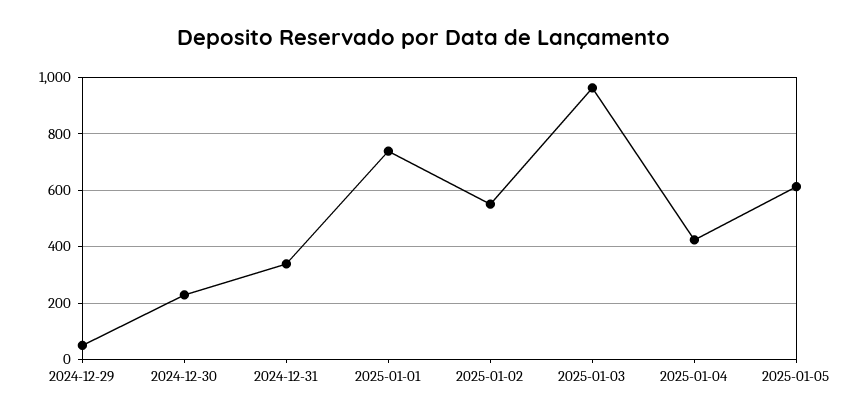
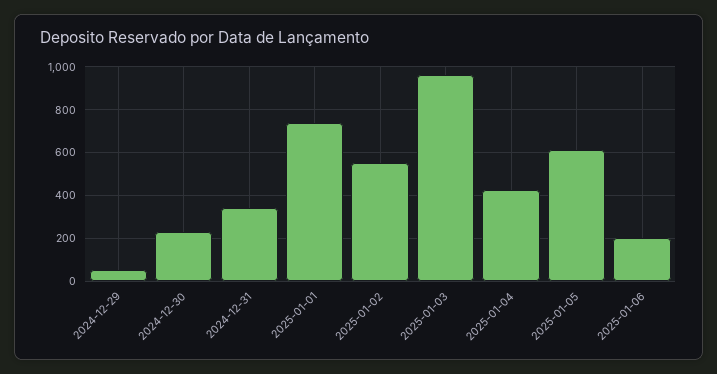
2025-01-06: none -> 200

